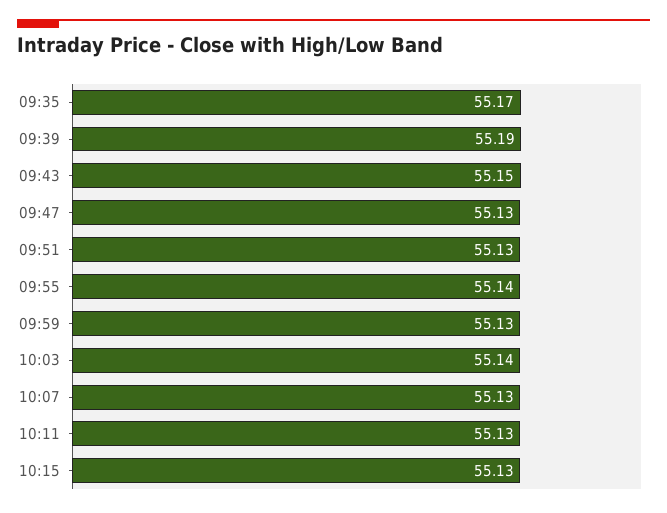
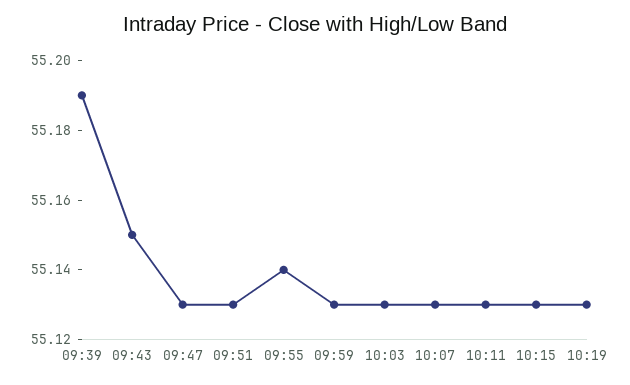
09:35: 55.17 -> none
10:03: 55.14 -> 55.13
10:19: none -> 55.13

